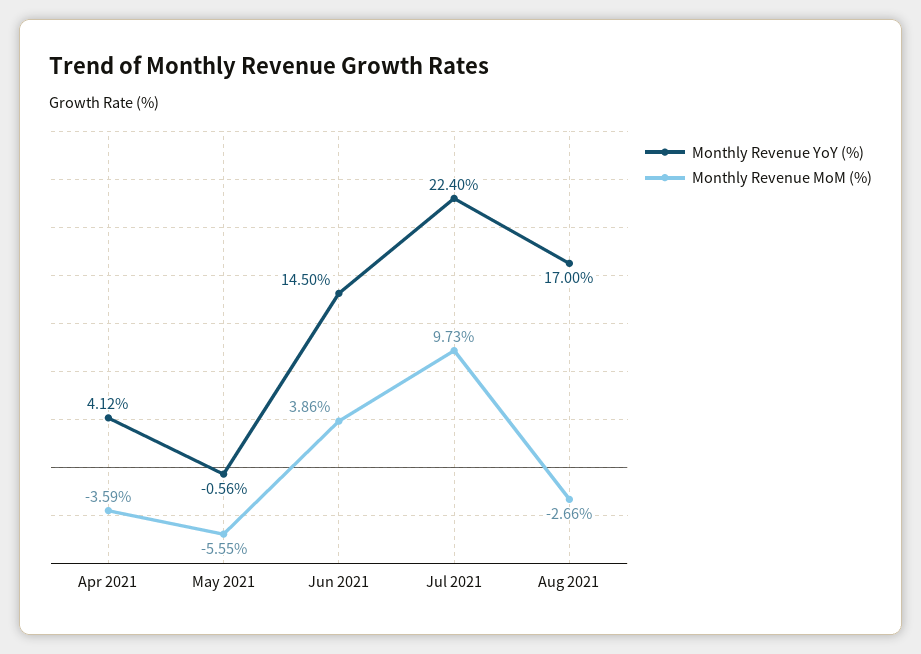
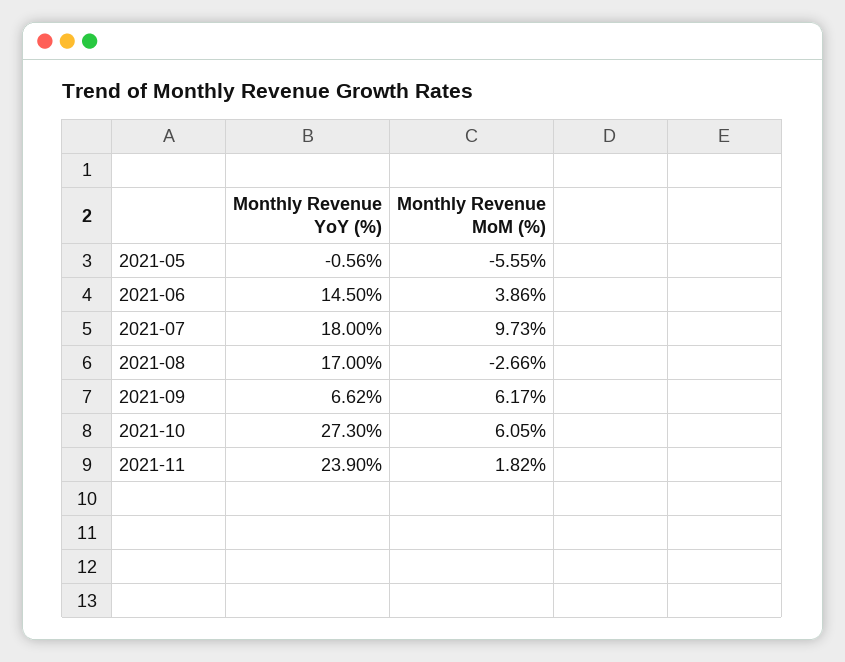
Monthly Revenue YoY (%), Apr 2021: 4.12 -> none
Monthly Revenue MoM (%), Apr 2021: -3.59 -> none
Monthly Revenue YoY (%), Jul 2021: 22.4 -> 18
Monthly Revenue YoY (%), 2021-09: none -> 6.62
Monthly Revenue MoM (%), 2021-09: none -> 6.17
Monthly Revenue YoY (%), 2021-10: none -> 27.3
Monthly Revenue MoM (%), 2021-10: none -> 6.05
Monthly Revenue YoY (%), 2021-11: none -> 23.9
Monthly Revenue MoM (%), 2021-11: none -> 1.82

